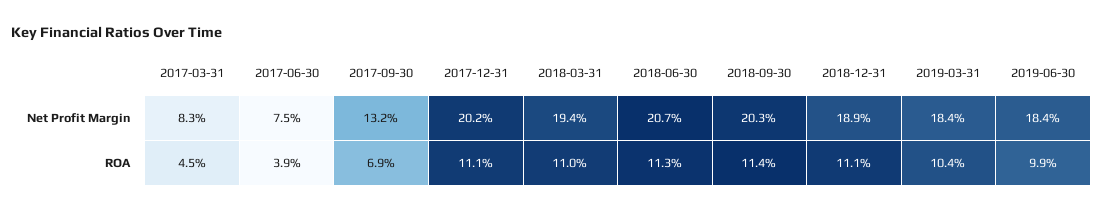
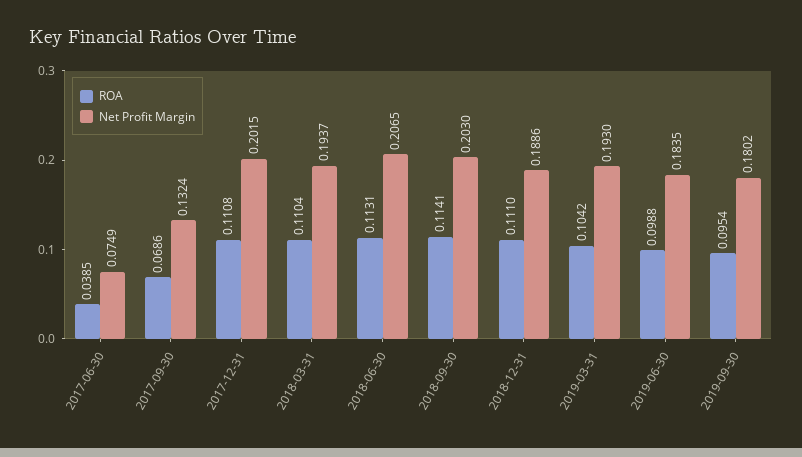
Net Profit Margin, 2017-03-31: 0.083 -> none
Net Profit Margin, 2019-03-31: 0.184 -> 0.193
ROA, 2017-03-31: 0.045 -> none
ROA, 2019-09-30: none -> 0.0954
Net Profit Margin, 2019-09-30: none -> 0.1802

